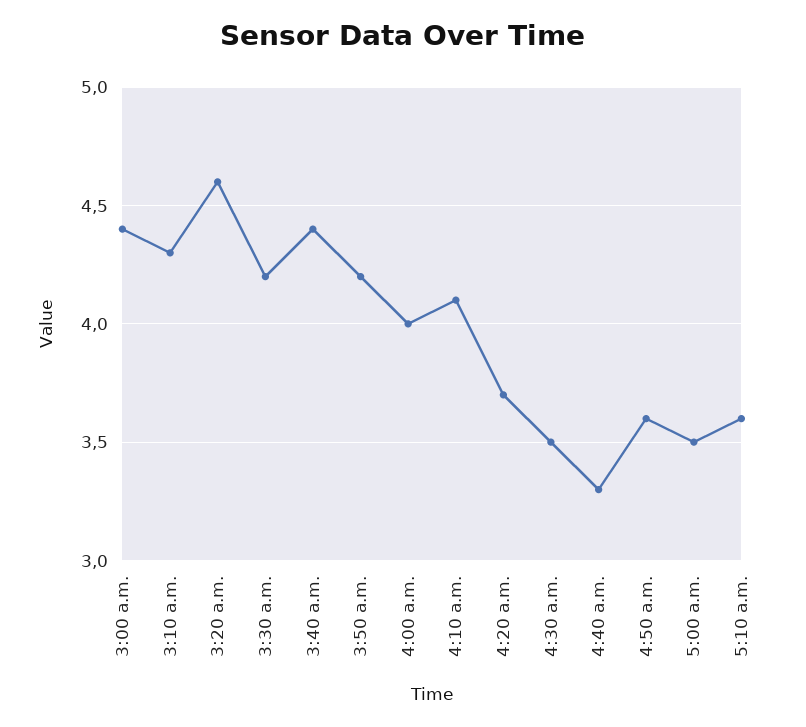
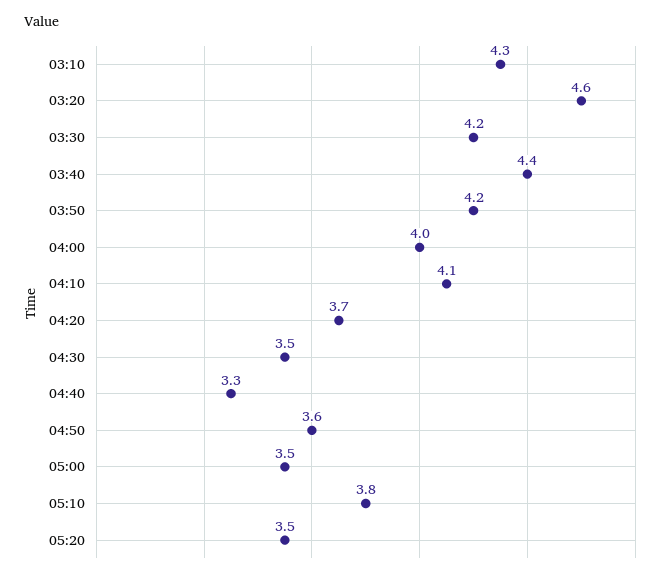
3:00 a.m.: 4.4 -> none
5:10 a.m.: 3.6 -> 3.8
05:20: none -> 3.5

